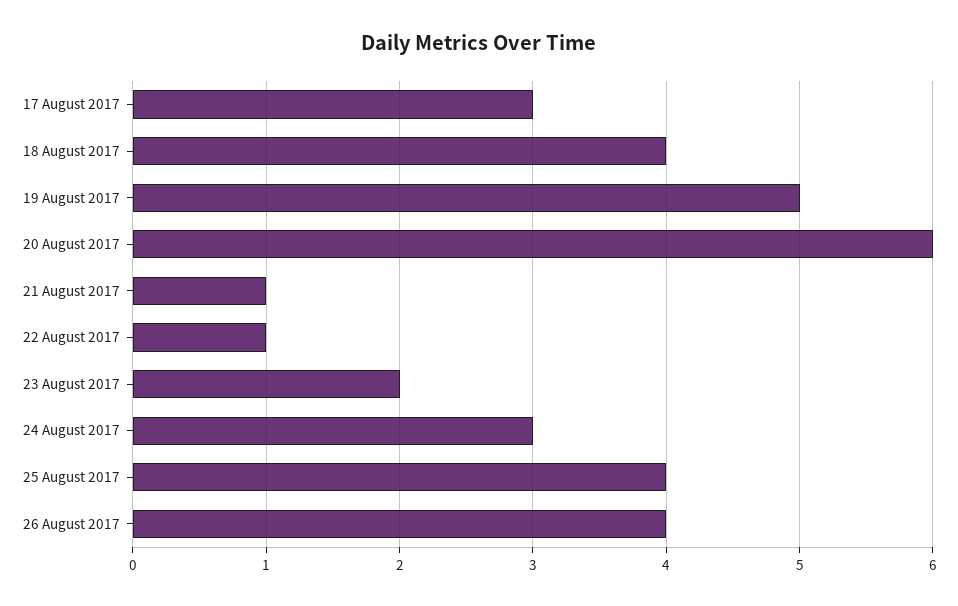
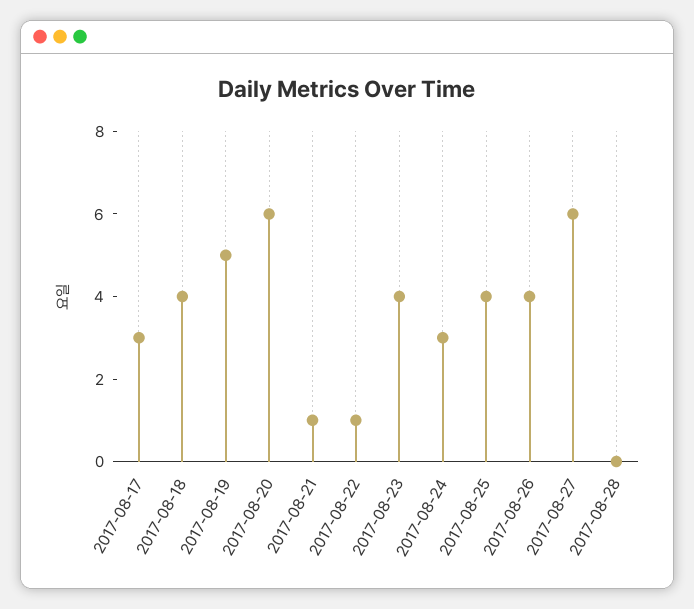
23 August 2017: 2 -> 4
2017-08-27: none -> 6
2017-08-28: none -> 0

